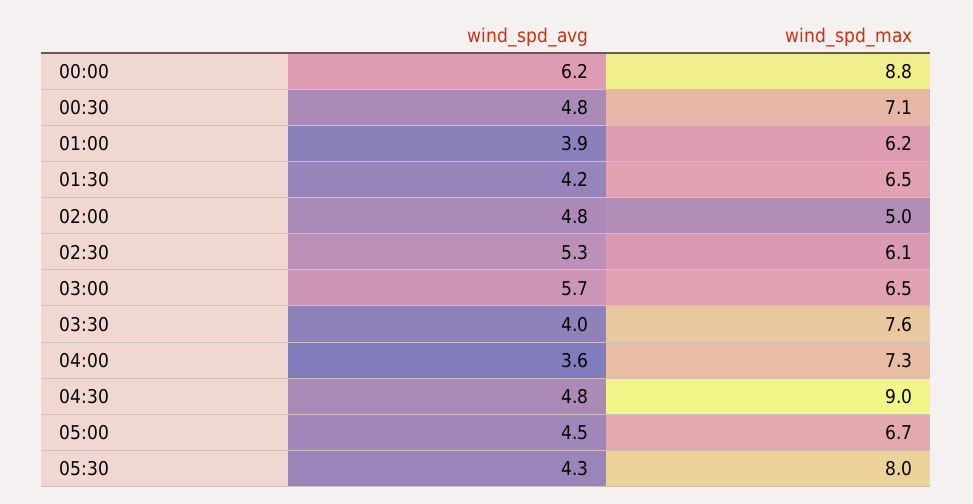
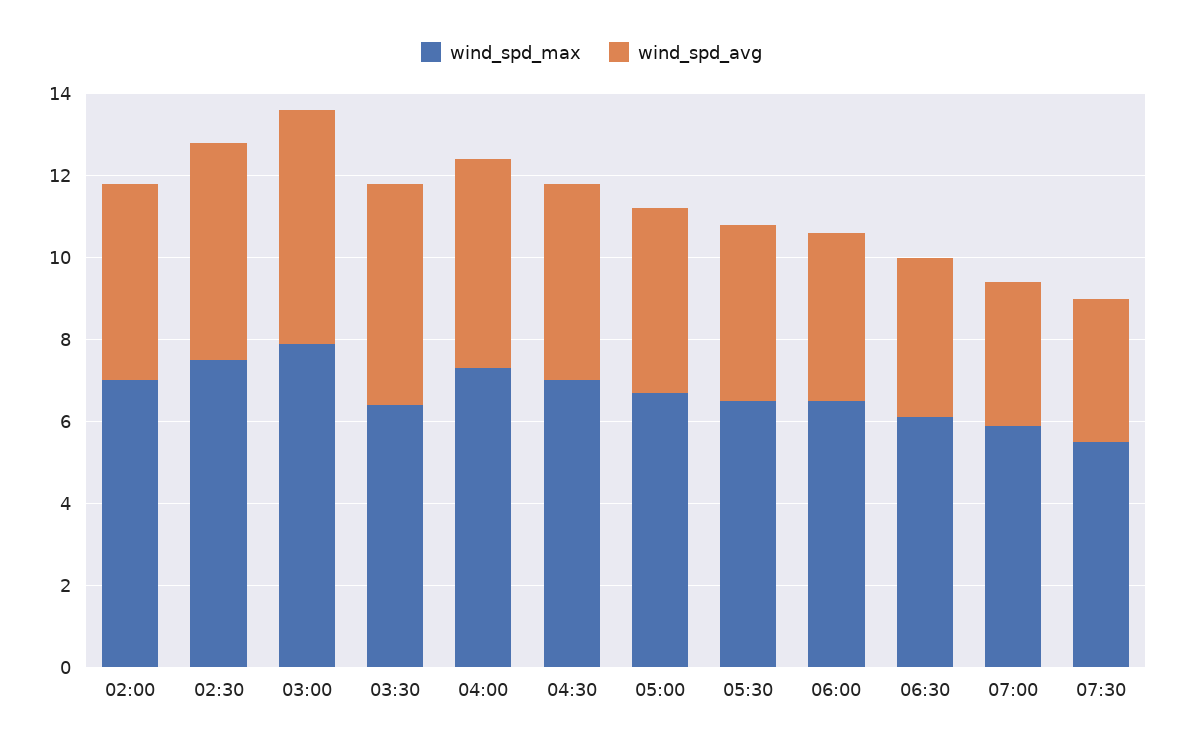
wind_spd_avg, 00:00: 6.2 -> none
wind_spd_max, 00:00: 8.8 -> none
wind_spd_avg, 00:30: 4.8 -> none
wind_spd_max, 00:30: 7.1 -> none
wind_spd_avg, 01:00: 3.9 -> none
wind_spd_max, 01:00: 6.2 -> none
wind_spd_avg, 01:30: 4.2 -> none
wind_spd_max, 01:30: 6.5 -> none
wind_spd_max, 02:00: 5 -> 7
wind_spd_max, 02:30: 6.1 -> 7.5
wind_spd_max, 03:00: 6.5 -> 8
wind_spd_avg, 03:30: 4 -> 5.5
wind_spd_max, 03:30: 7.6 -> 6.5
wind_spd_avg, 04:00: 3.6 -> 5
wind_spd_max, 04:30: 9 -> 7
wind_spd_max, 05:30: 8 -> 6.5
wind_spd_max, 06:00: none -> 6.5
wind_spd_avg, 06:00: none -> 4
wind_spd_max, 06:30: none -> 6
wind_spd_avg, 06:30: none -> 4
wind_spd_max, 07:00: none -> 6
wind_spd_avg, 07:00: none -> 3.5
wind_spd_max, 07:30: none -> 5.5
wind_spd_avg, 07:30: none -> 3.5

